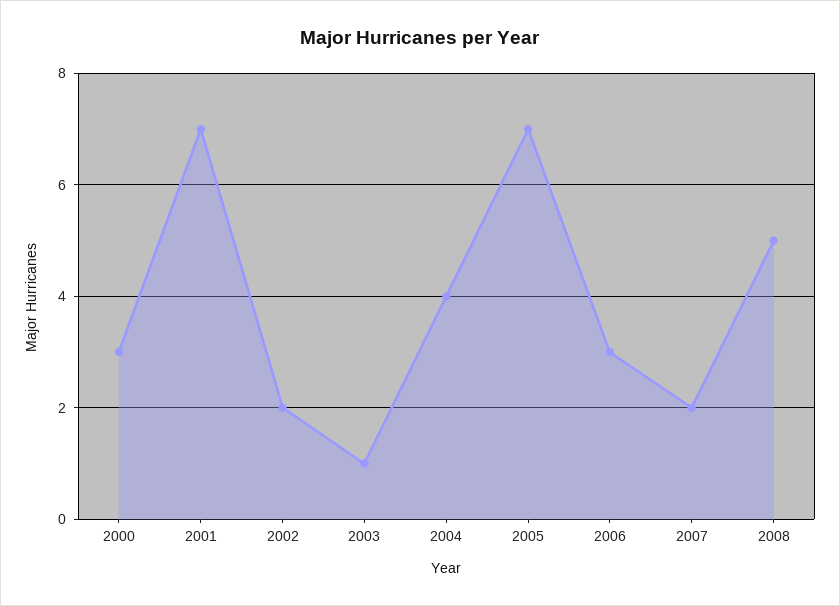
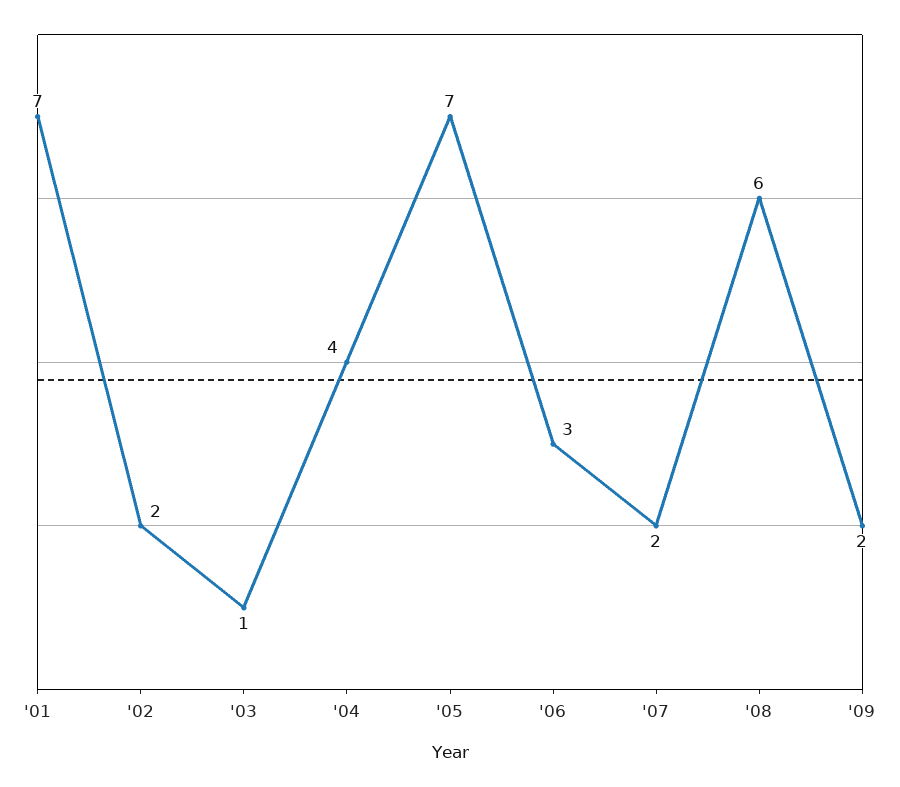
2000: 3 -> none
2008: 5 -> 6
'09: none -> 2

